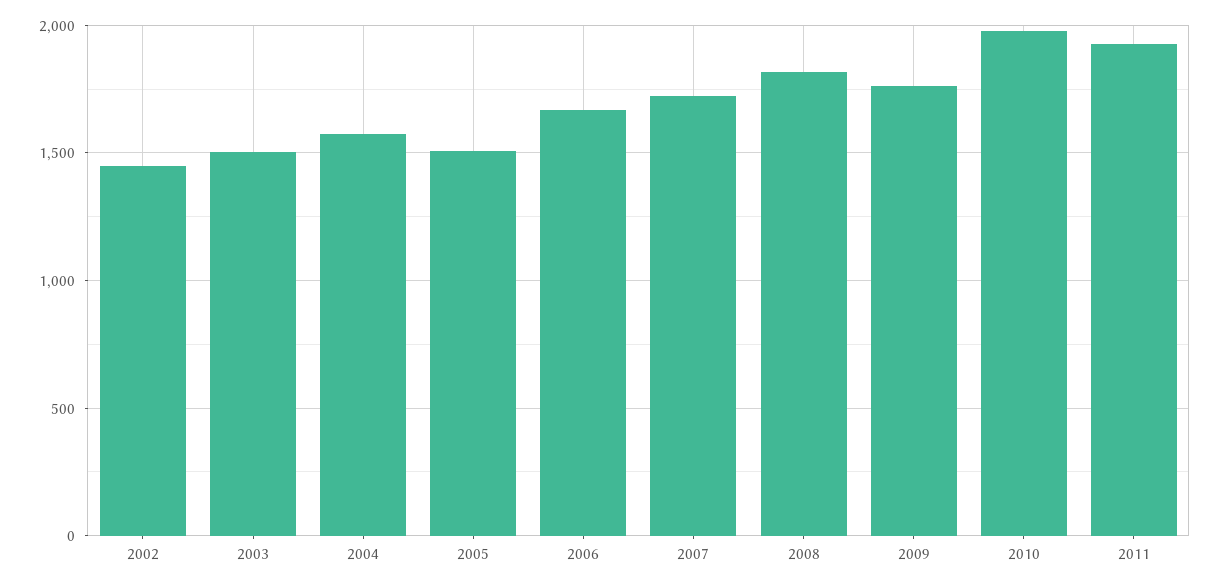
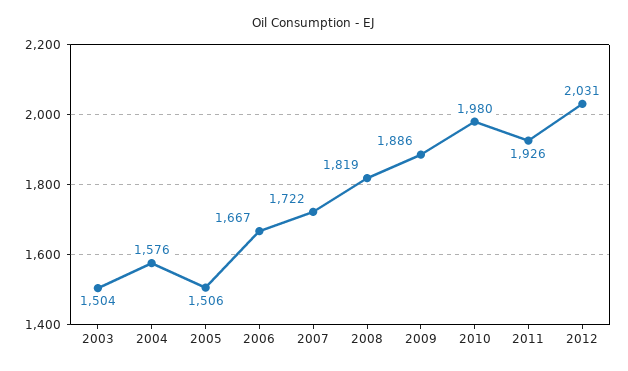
2002: 1450 -> none
2009: 1750 -> 1886
2012: none -> 2031

